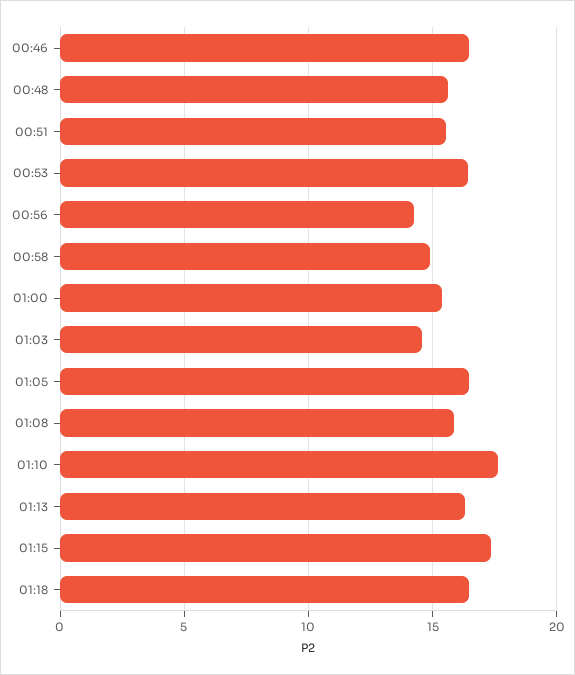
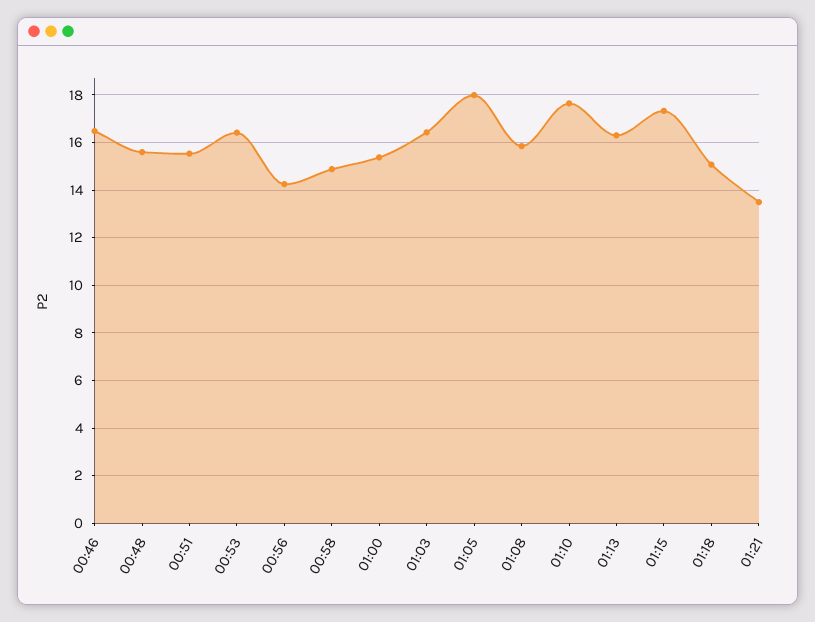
01:03: 14.5 -> 16.5
01:05: 16.5 -> 18
01:18: 16.5 -> 15
01:21: none -> 13.5

